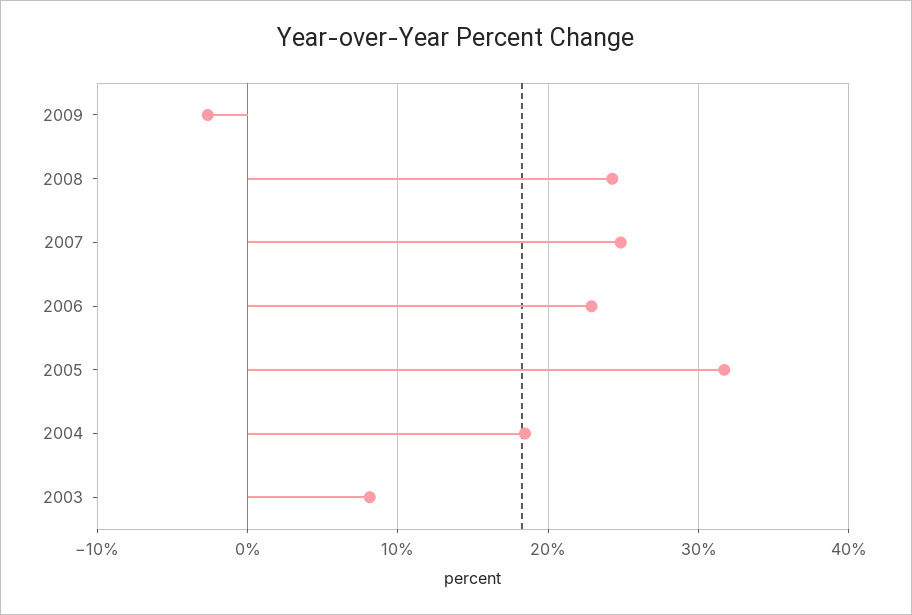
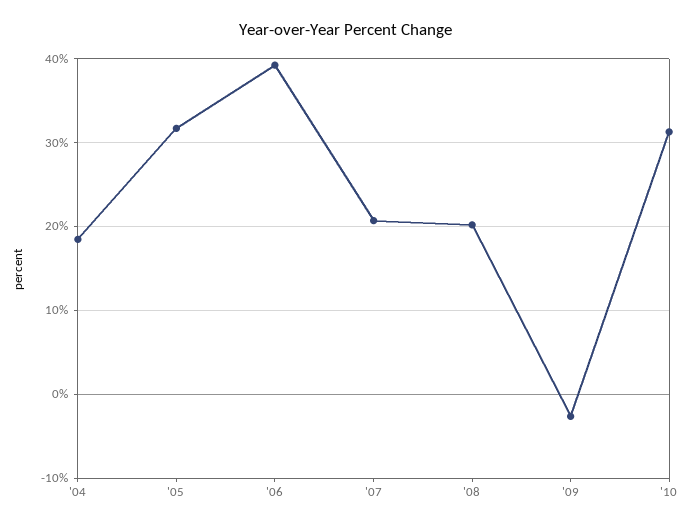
2008: 24 -> 20
2007: 25 -> 21
2006: 23 -> 39
2003: 8 -> none
'10: none -> 31

